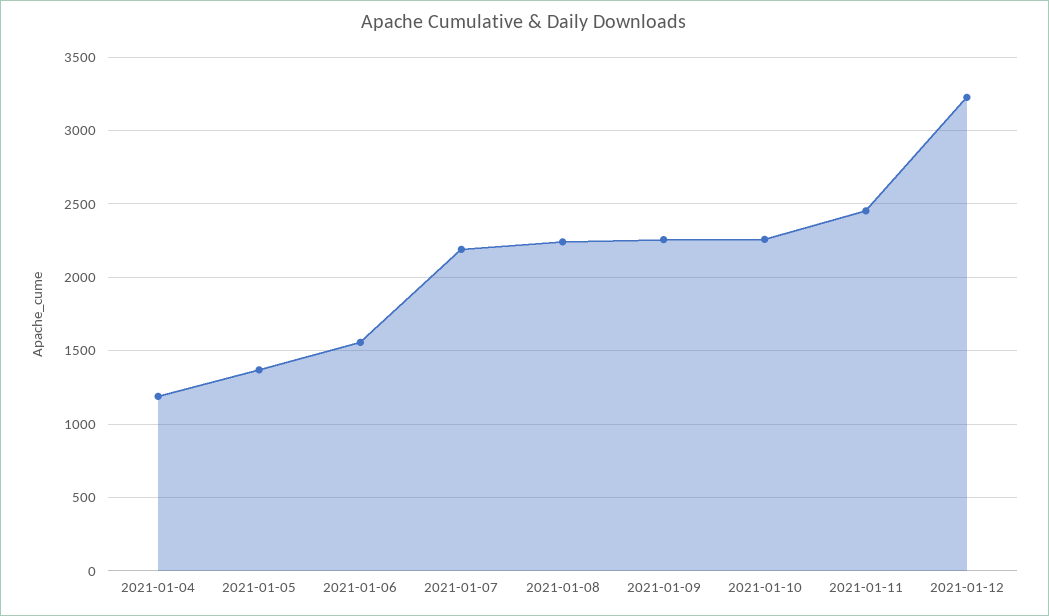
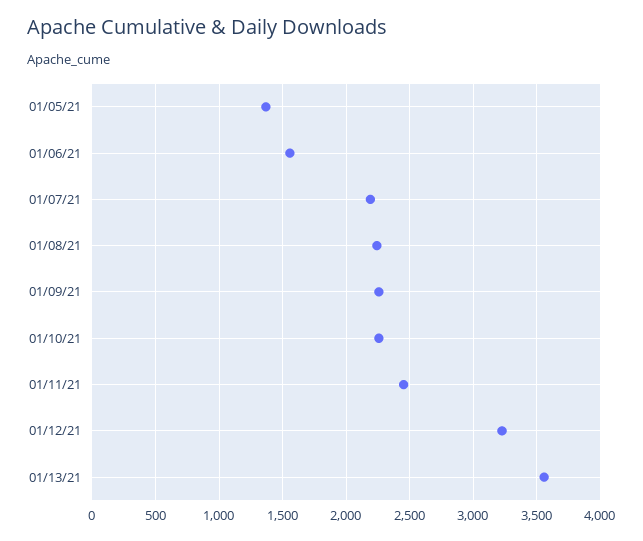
2021-01-04: 1200 -> none
01/13/21: none -> 3550

